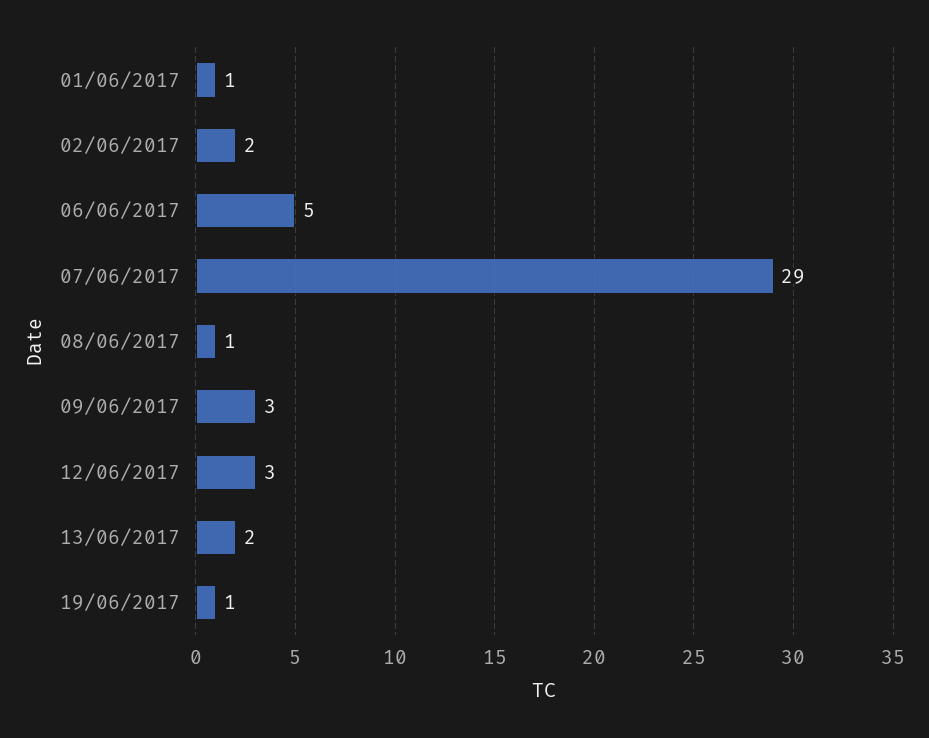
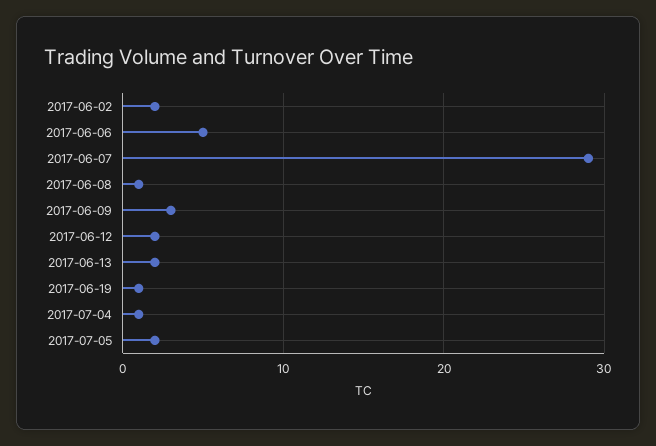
01/06/2017: 1 -> none
12/06/2017: 3 -> 2
2017-07-04: none -> 1
2017-07-05: none -> 2

